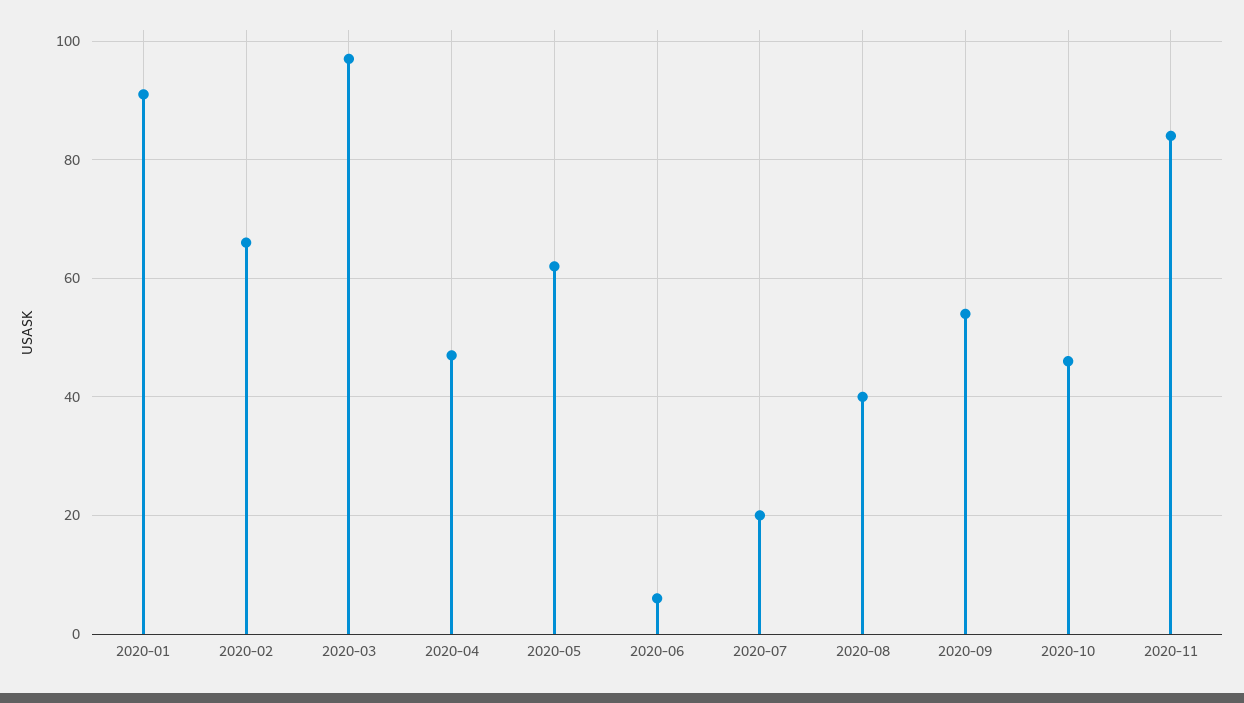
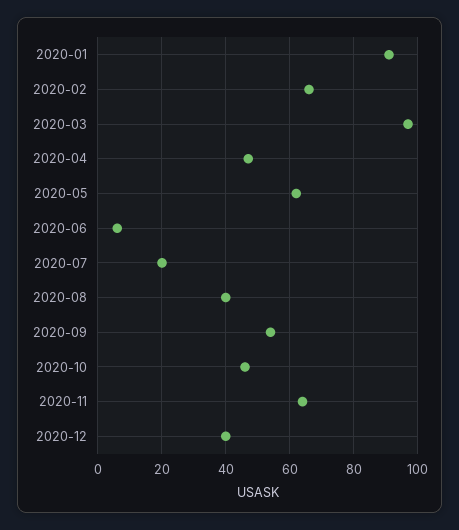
2020-11: 85 -> 65
2020-12: none -> 40

